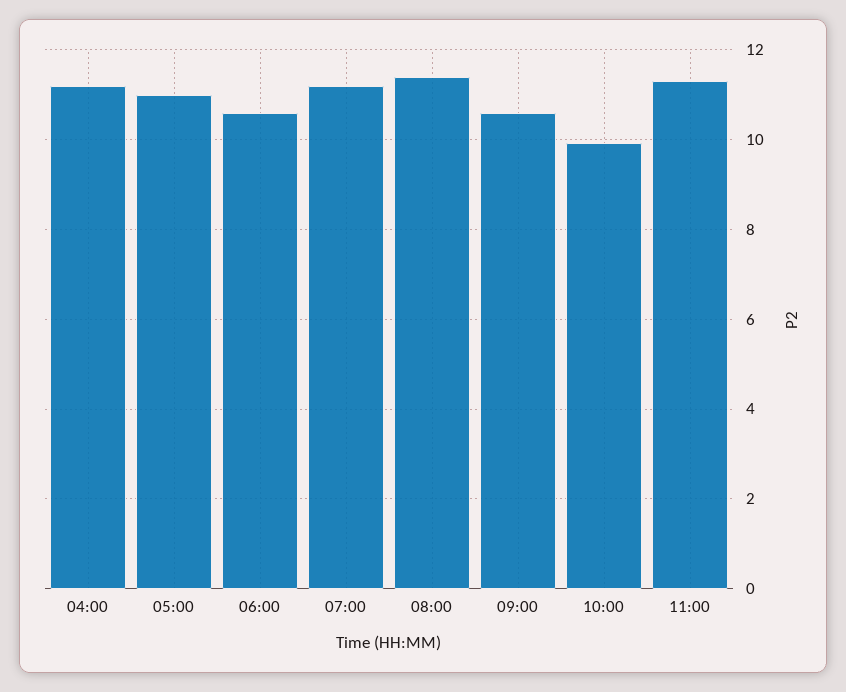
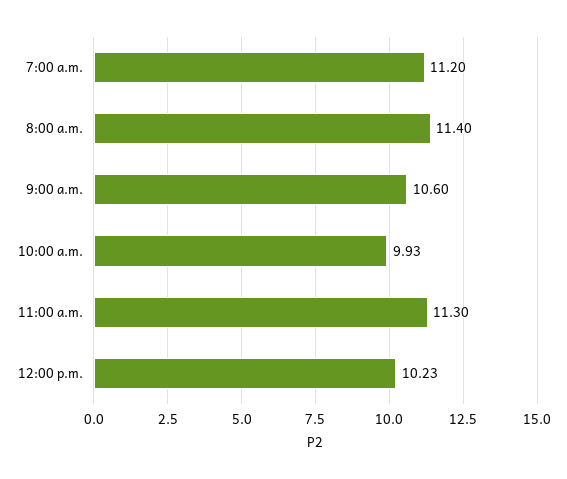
04:00: 11.2 -> none
05:00: 11 -> none
06:00: 10.6 -> none
12:00 p.m.: none -> 10.23

